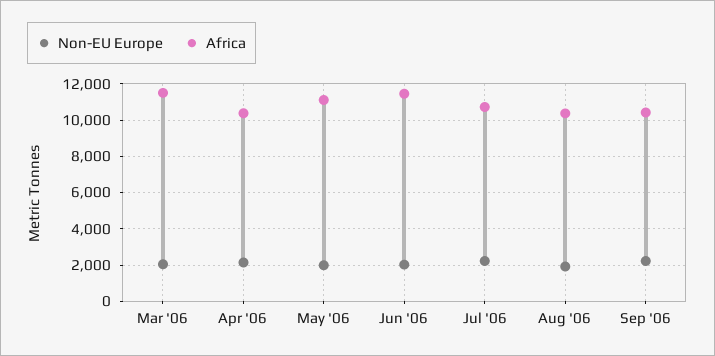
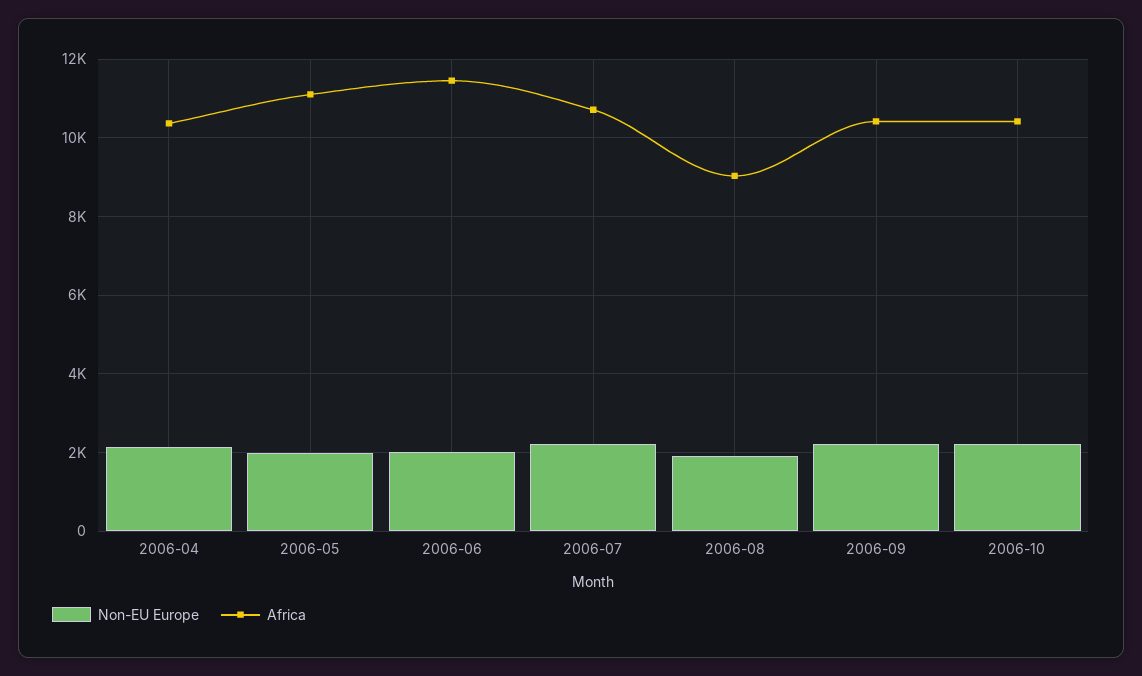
Non-EU Europe, Mar '06: 2000 -> none
Africa, Mar '06: 11500 -> none
Africa, Aug '06: 10500 -> 9000
Non-EU Europe, 2006-10: none -> 2200
Africa, 2006-10: none -> 10400

